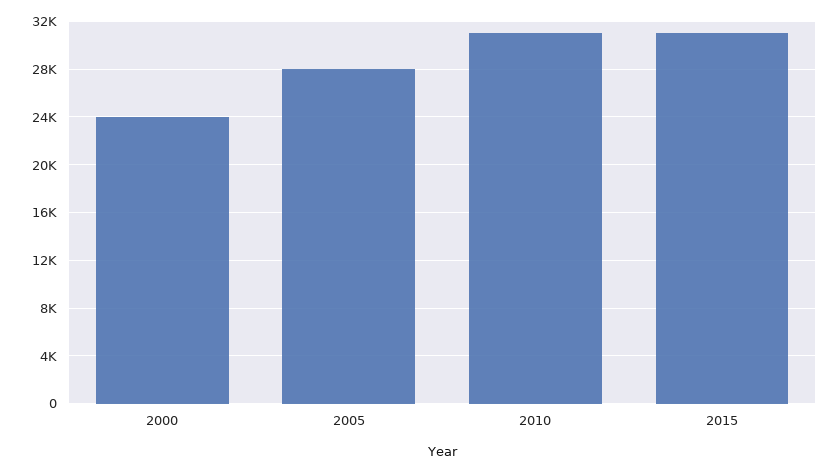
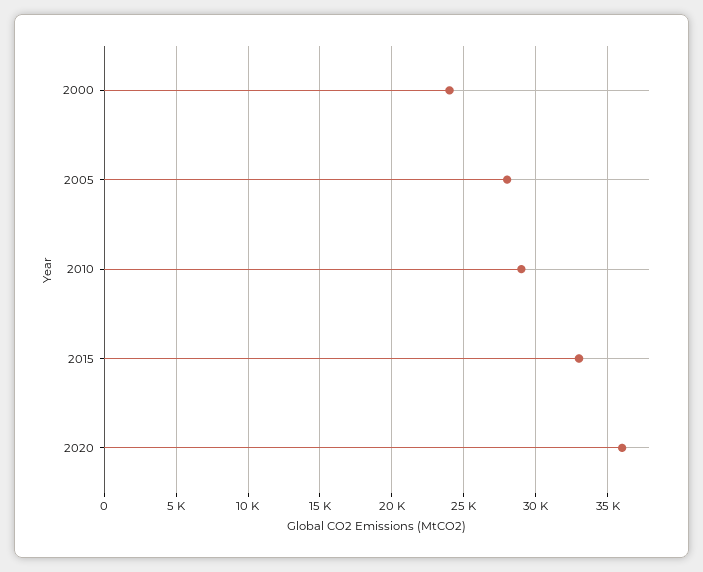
2010: 31000 -> 29000
2015: 31000 -> 33000
2020: none -> 36000

